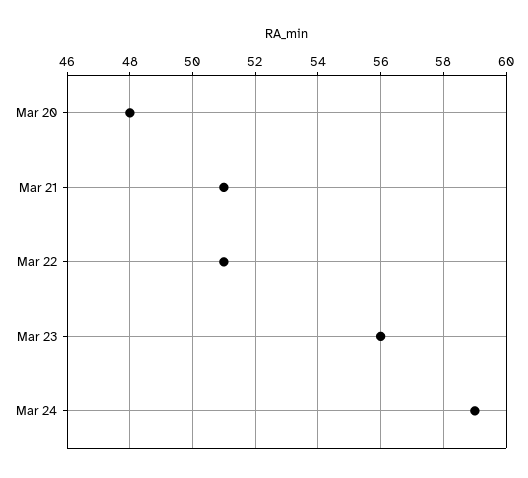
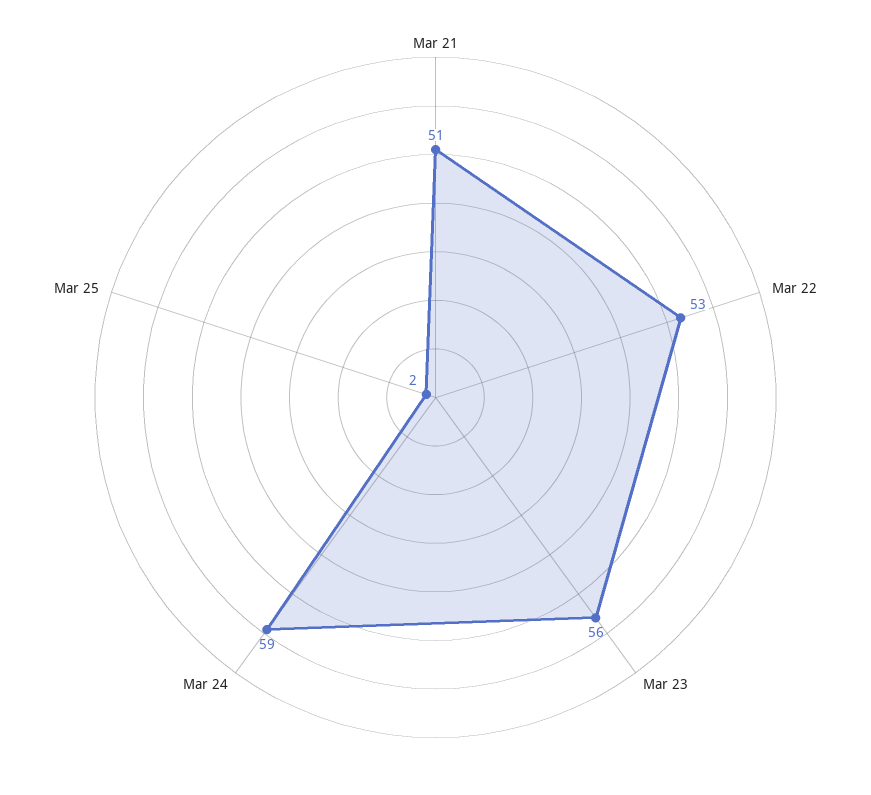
Mar 20: 48 -> none
Mar 22: 51 -> 53
Mar 25: none -> 2

